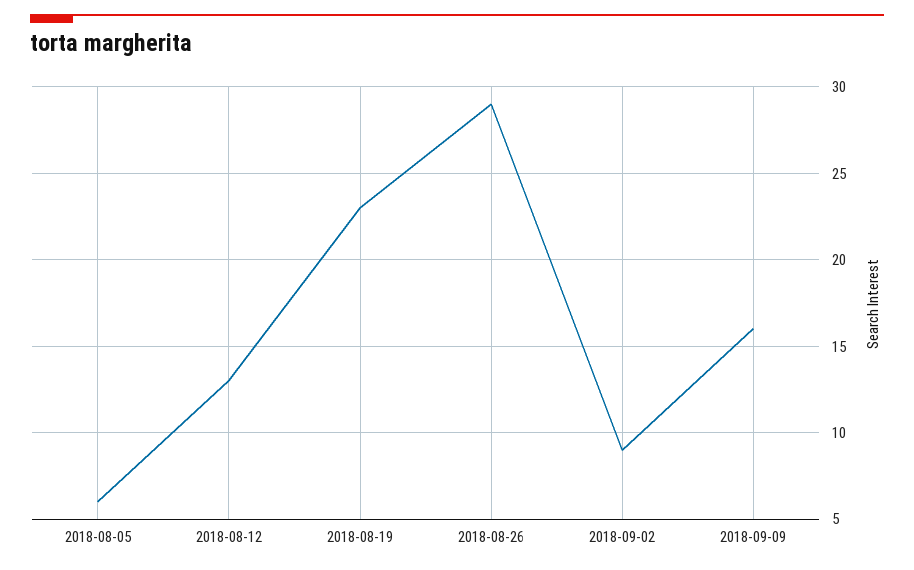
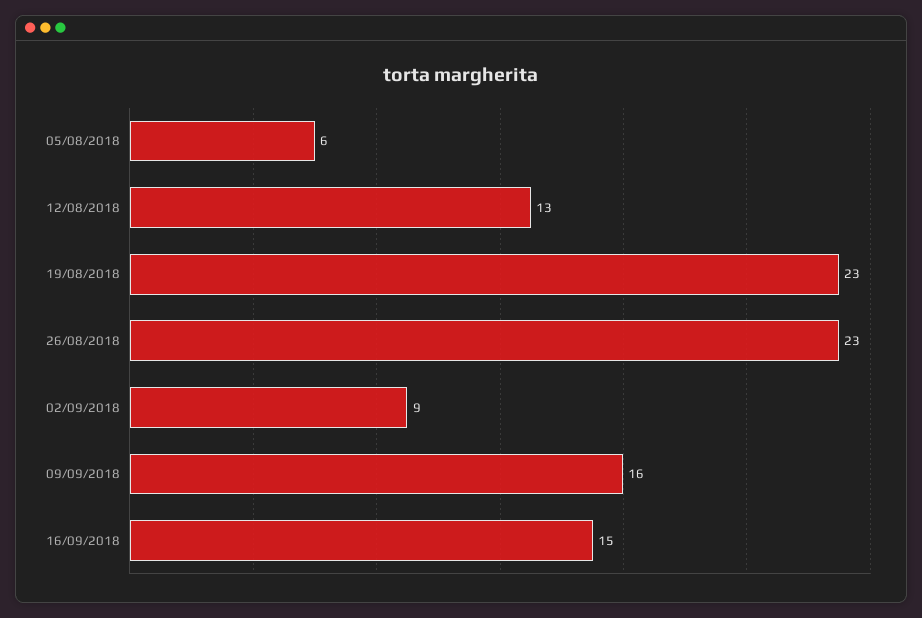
2018-08-26: 29 -> 23
16/09/2018: none -> 15

